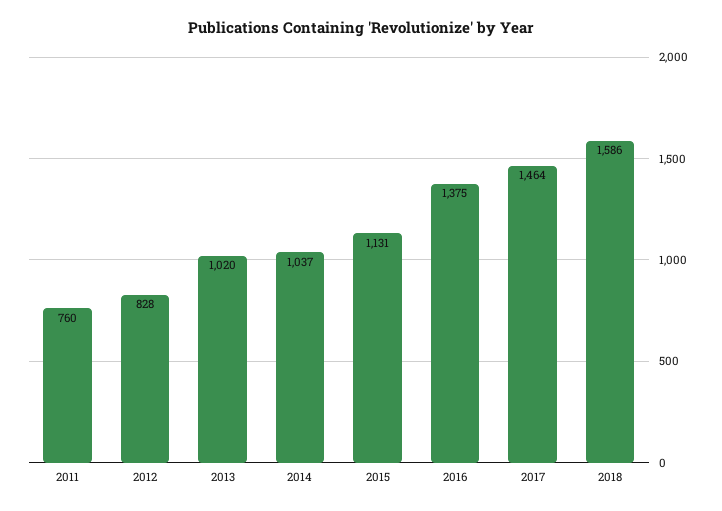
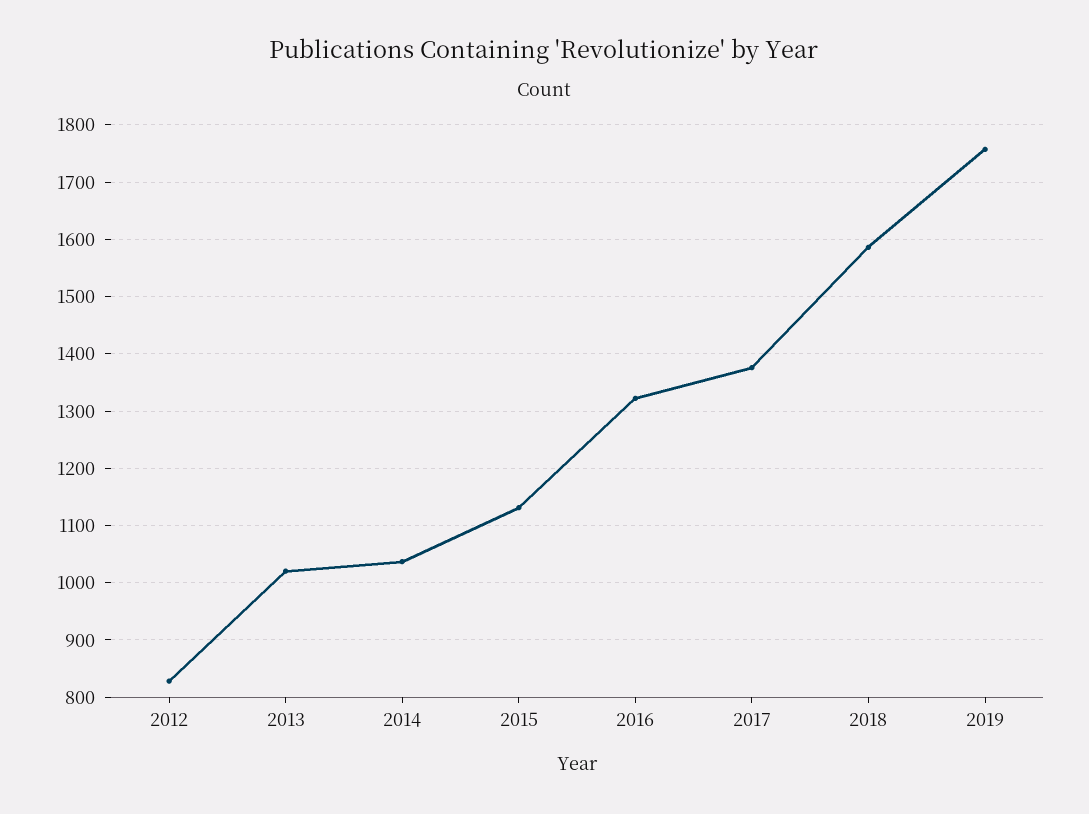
2011: 760 -> none
2016: 1375 -> 1320
2017: 1464 -> 1380
2019: none -> 1760

